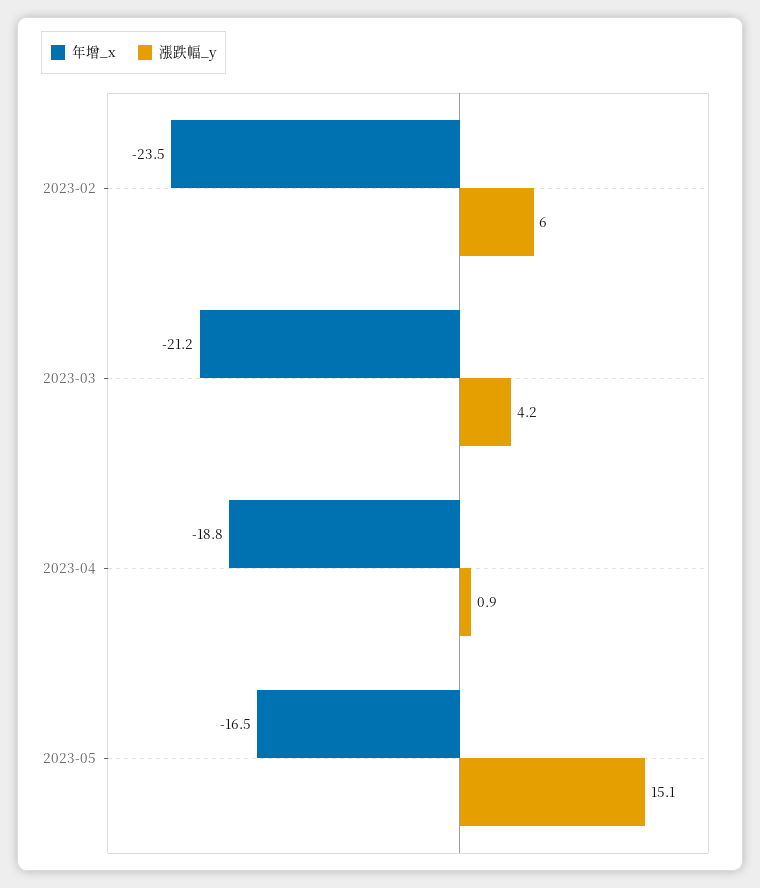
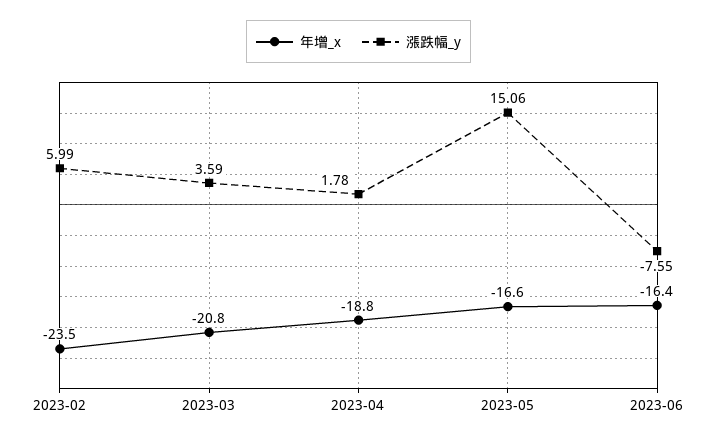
年增_x, 2023-03: -21.2 -> -20.8
漲跌幅_y, 2023-03: 4.2 -> 3.59
漲跌幅_y, 2023-04: 0.9 -> 1.78
年增_x, 2023-05: -16.5 -> -16.6
年增_x, 2023-06: none -> -16.4
漲跌幅_y, 2023-06: none -> -7.55

